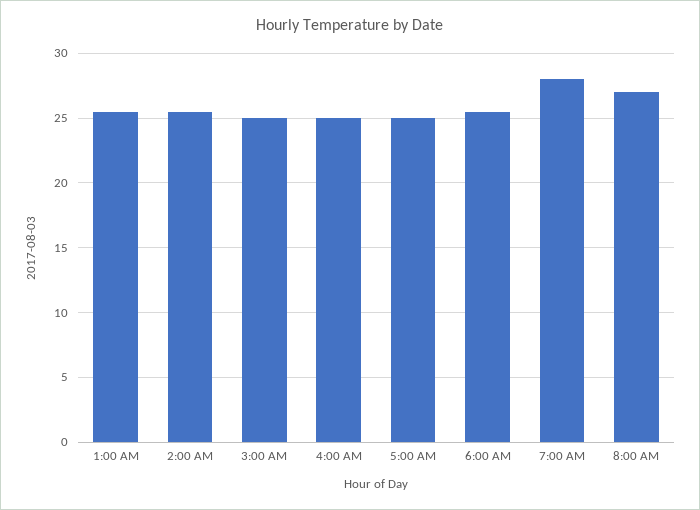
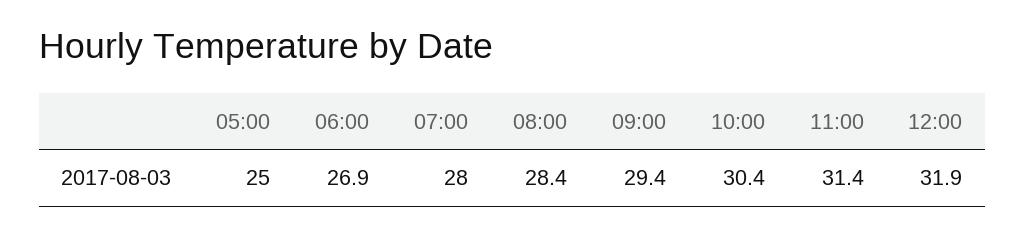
1:00 AM: 25.5 -> none
2:00 AM: 25.5 -> none
3:00 AM: 25 -> none
4:00 AM: 25 -> none
6:00 AM: 25.5 -> 26.9
8:00 AM: 27 -> 28.4
09:00: none -> 29.4
10:00: none -> 30.4
11:00: none -> 31.4
12:00: none -> 31.9

